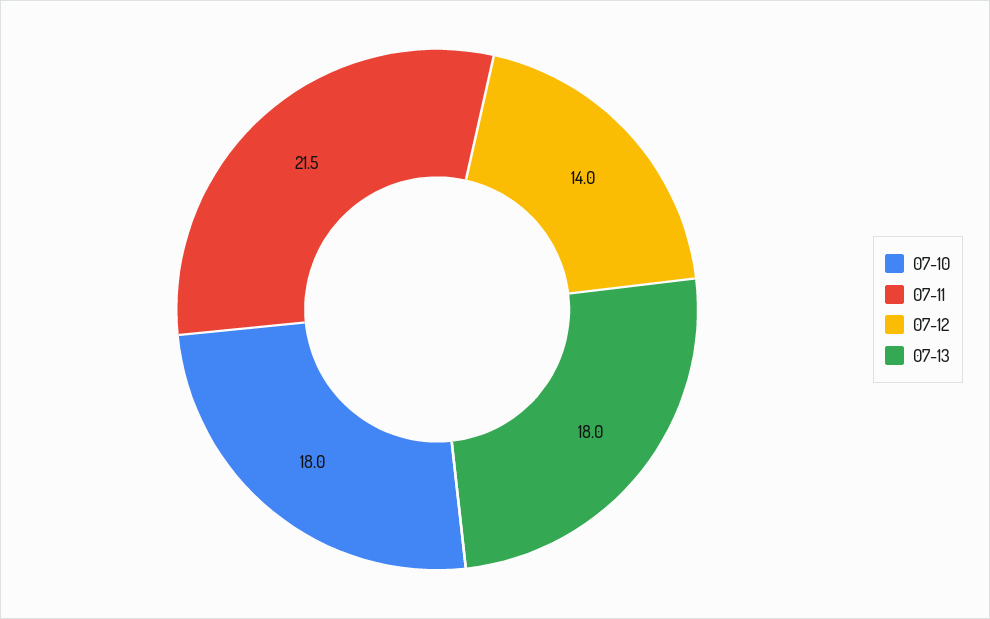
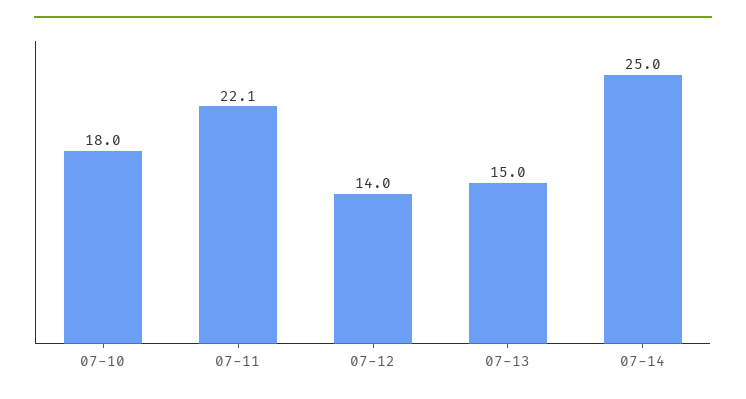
07-11: 21.5 -> 22.1
07-13: 18 -> 15
07-14: none -> 25

